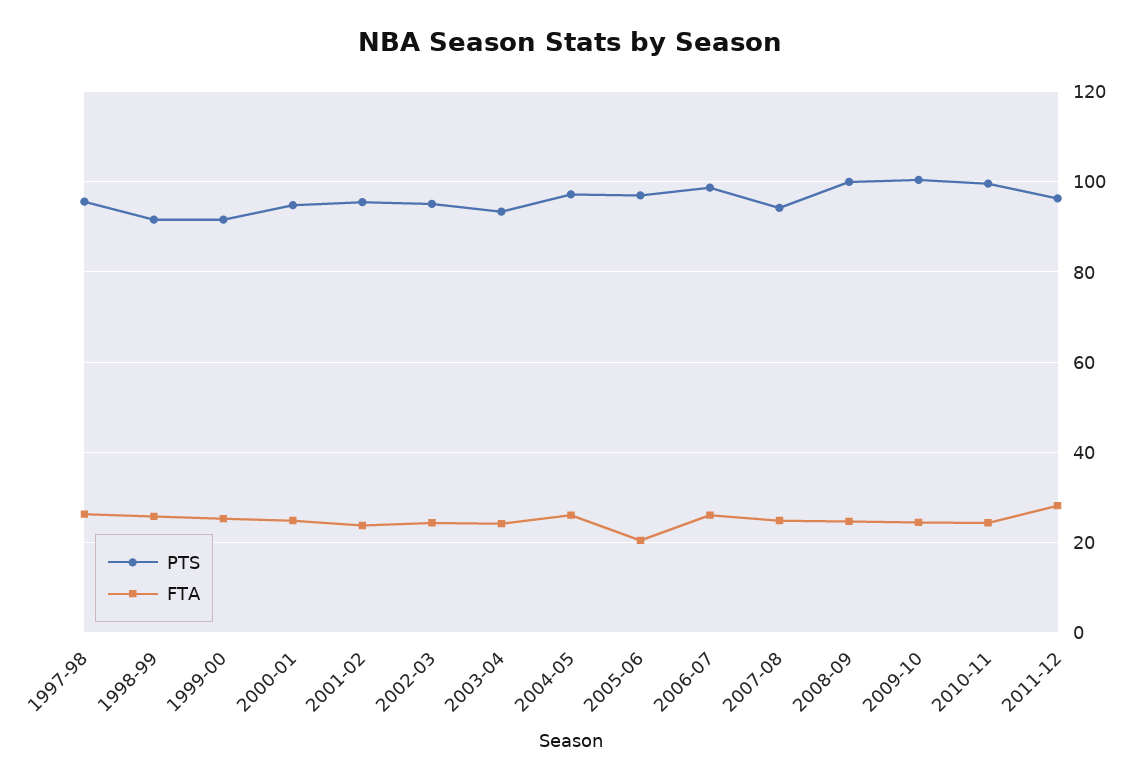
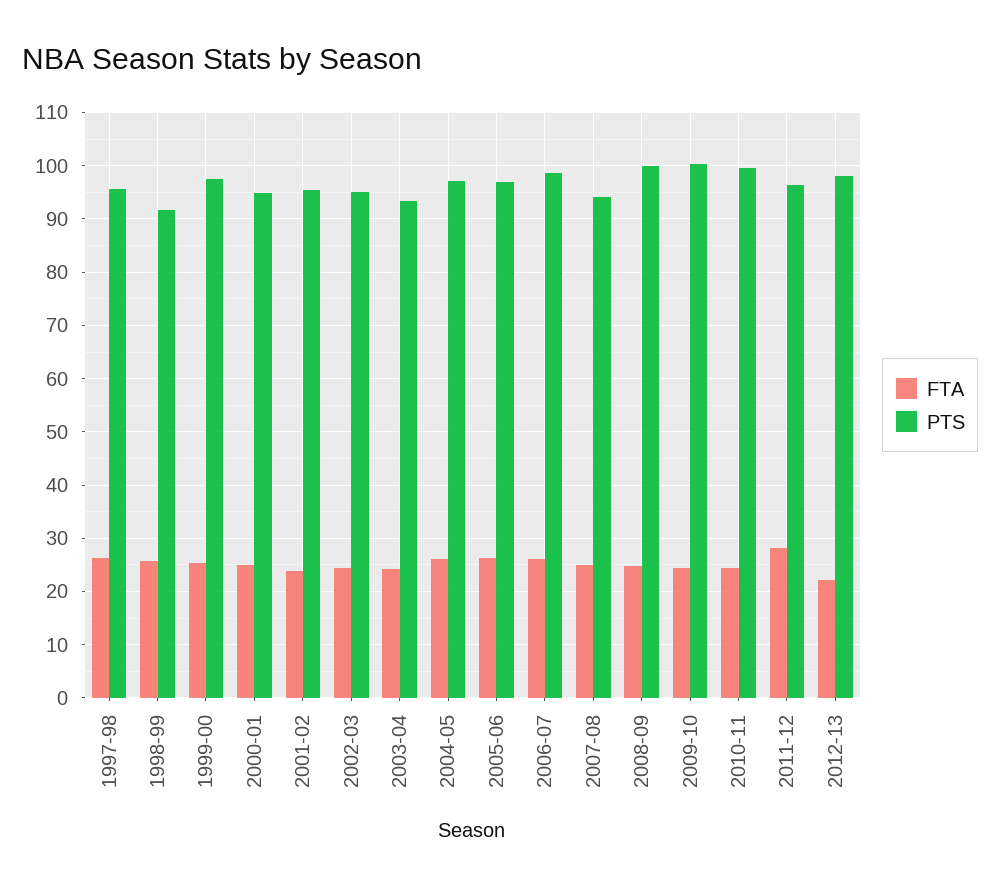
PTS, 1999-00: 92 -> 98
FTA, 2005-06: 20 -> 26
FTA, 2012-13: none -> 22
PTS, 2012-13: none -> 98

